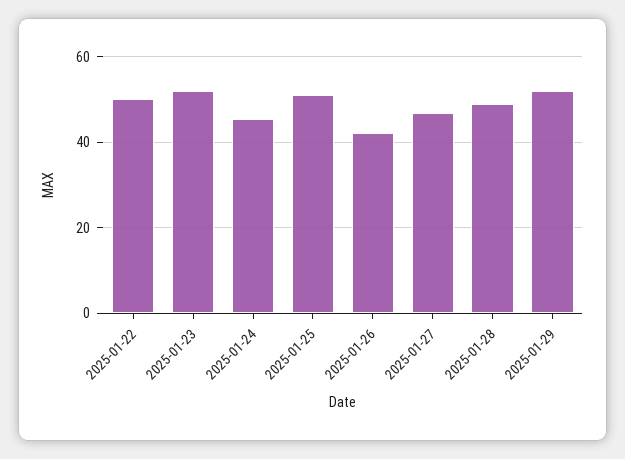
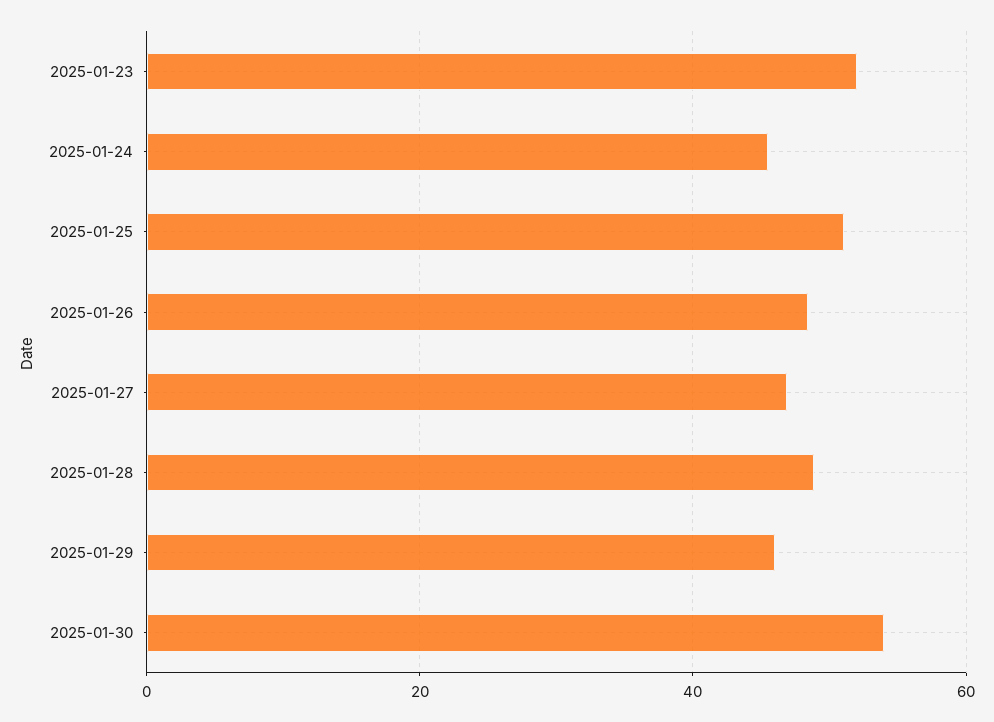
2025-01-22: 50 -> none
2025-01-26: 42 -> 48
2025-01-29: 52 -> 46
2025-01-30: none -> 54

